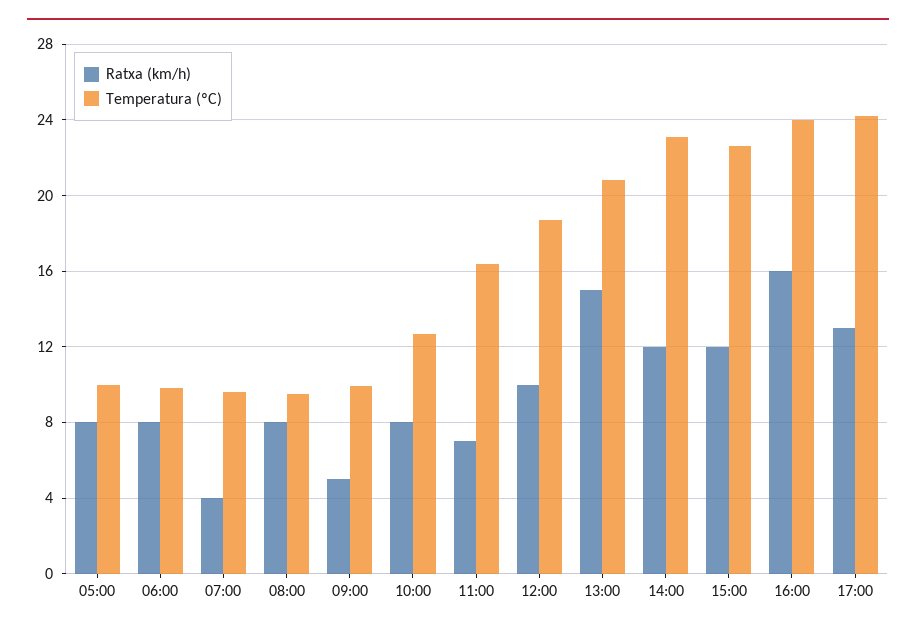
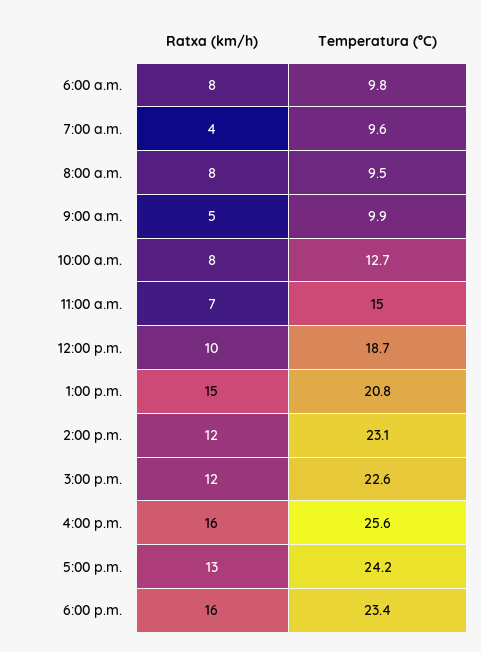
Ratxa (km/h), 05:00: 8 -> none
Temperatura (ºC), 05:00: 10 -> none
Temperatura (ºC), 11:00: 16.5 -> 15
Temperatura (ºC), 16:00: 24 -> 25.6
Ratxa (km/h), 6:00 p.m.: none -> 16
Temperatura (ºC), 6:00 p.m.: none -> 23.4

